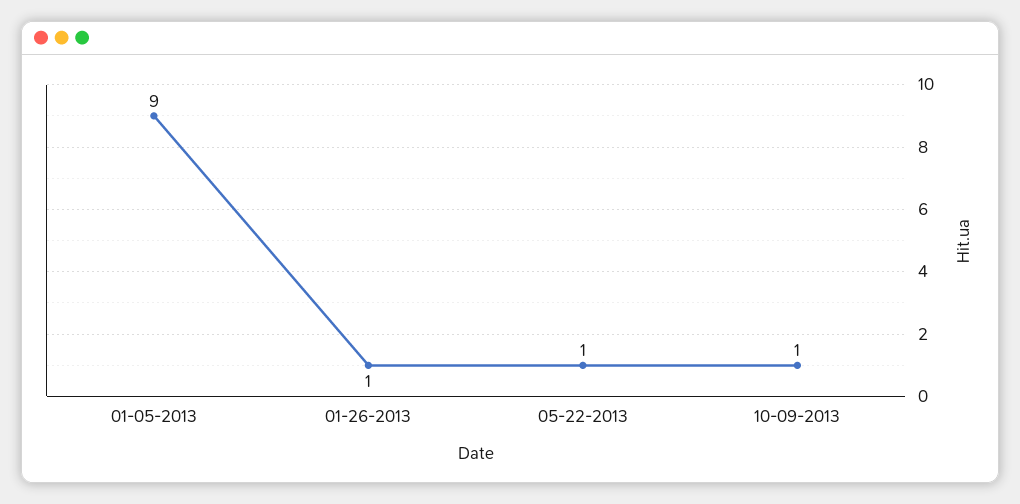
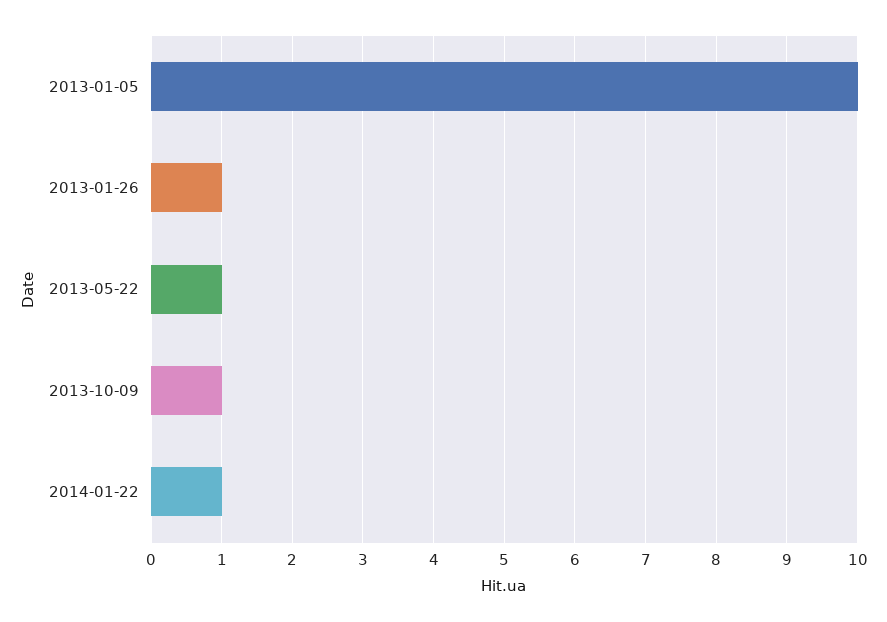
01-05-2013: 9 -> 10
2014-01-22: none -> 1

